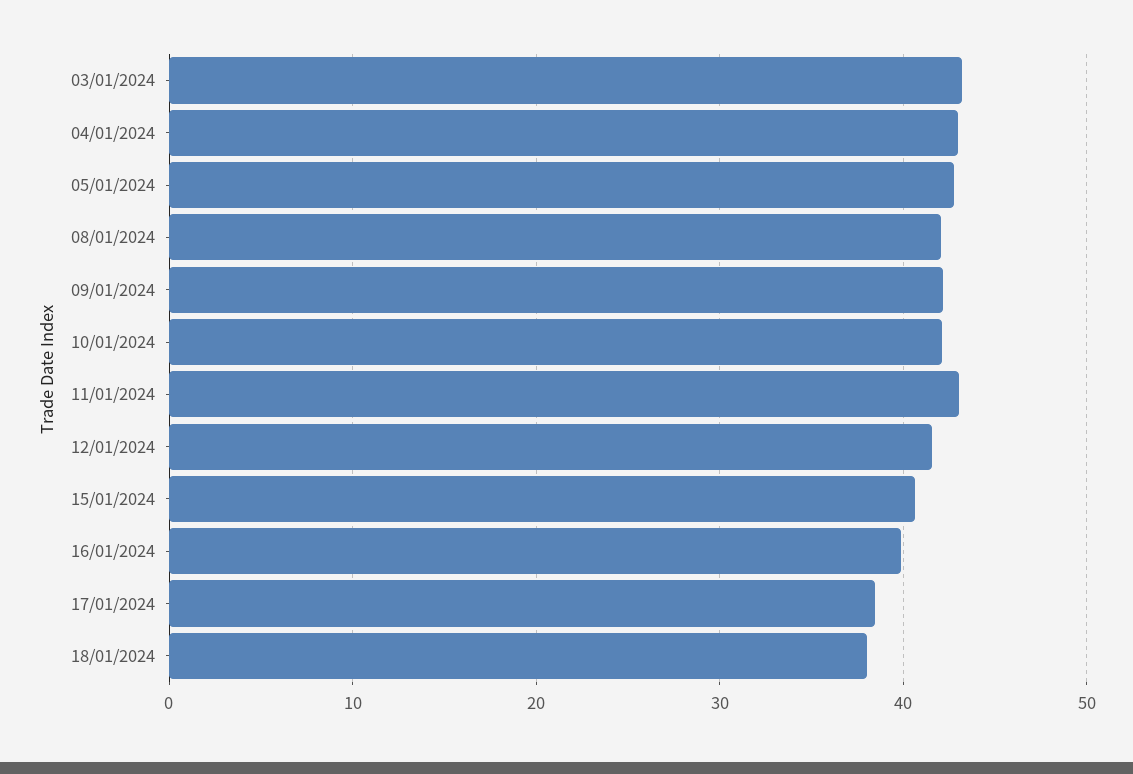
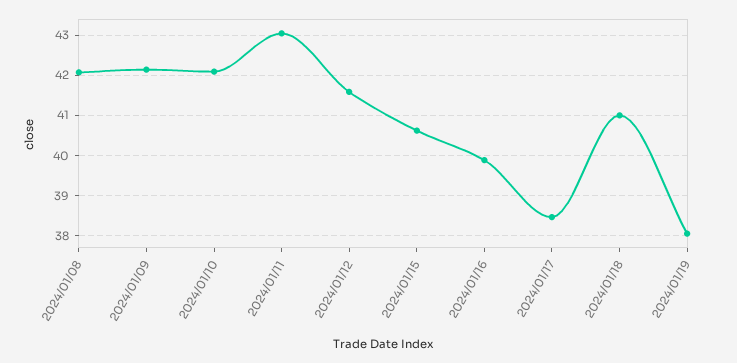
03/01/2024: 43 -> none
04/01/2024: 43 -> none
05/01/2024: 43 -> none
18/01/2024: 38 -> 41
2024/01/19: none -> 38

